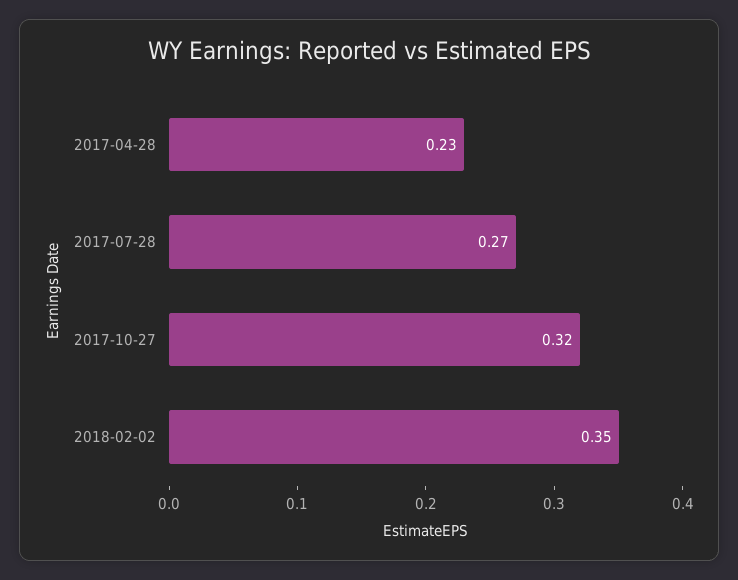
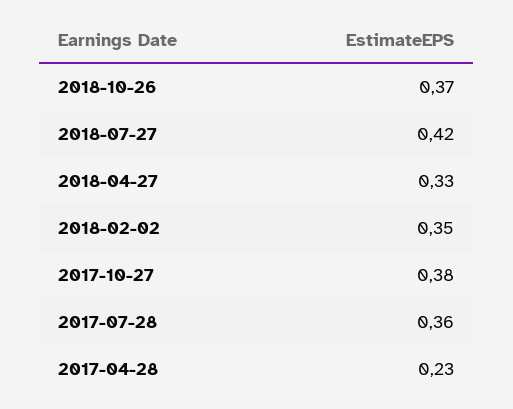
2017-07-28: 0.27 -> 0.36
2017-10-27: 0.32 -> 0.38
2018-10-26: none -> 0.37
2018-07-27: none -> 0.42
2018-04-27: none -> 0.33

